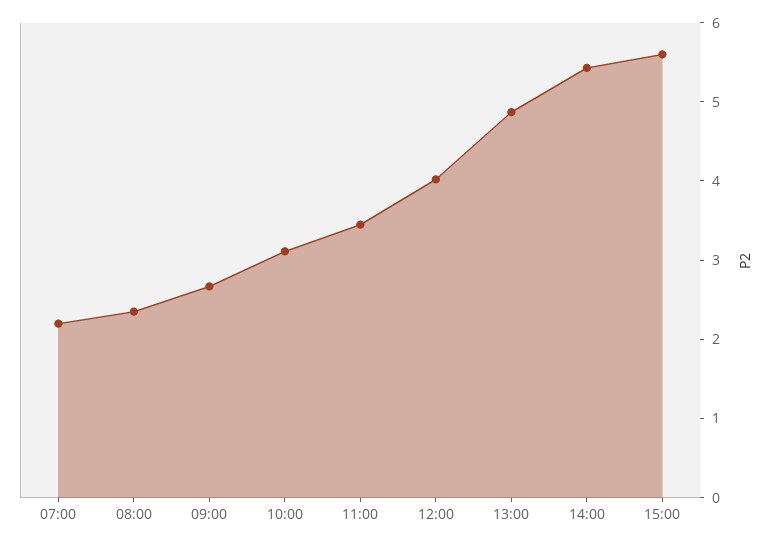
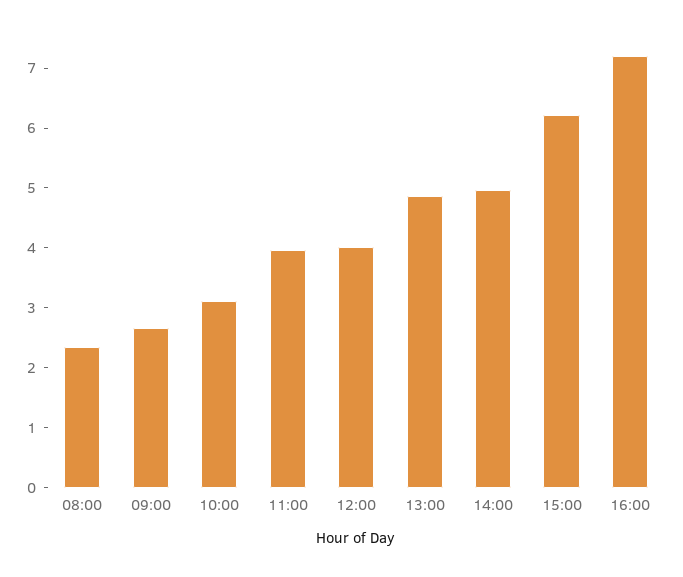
07:00: 2.2 -> none
11:00: 3.4 -> 4
14:00: 5.4 -> 5
15:00: 5.6 -> 6.2
16:00: none -> 7.2

